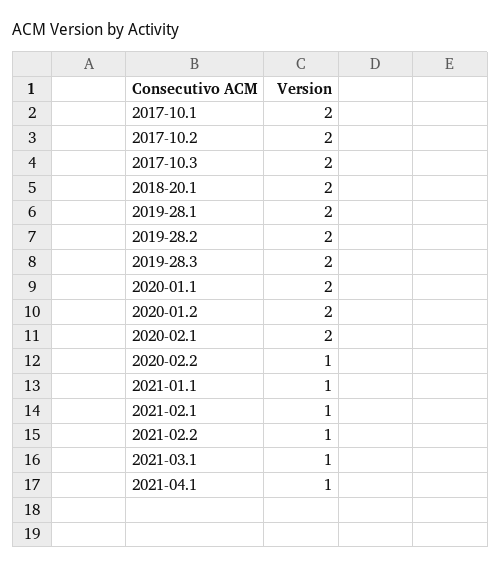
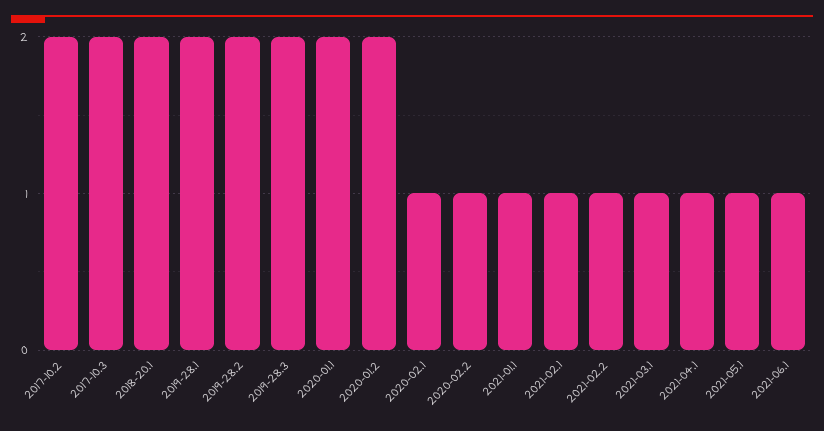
2017-10.1: 2 -> none
2020-02.1: 2 -> 1
2021-05.1: none -> 1
2021-06.1: none -> 1

